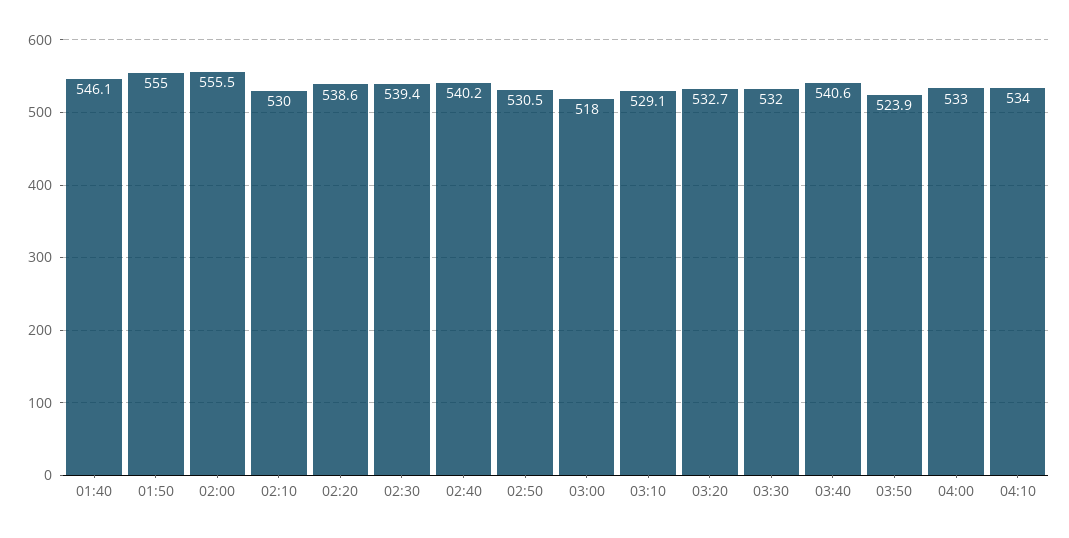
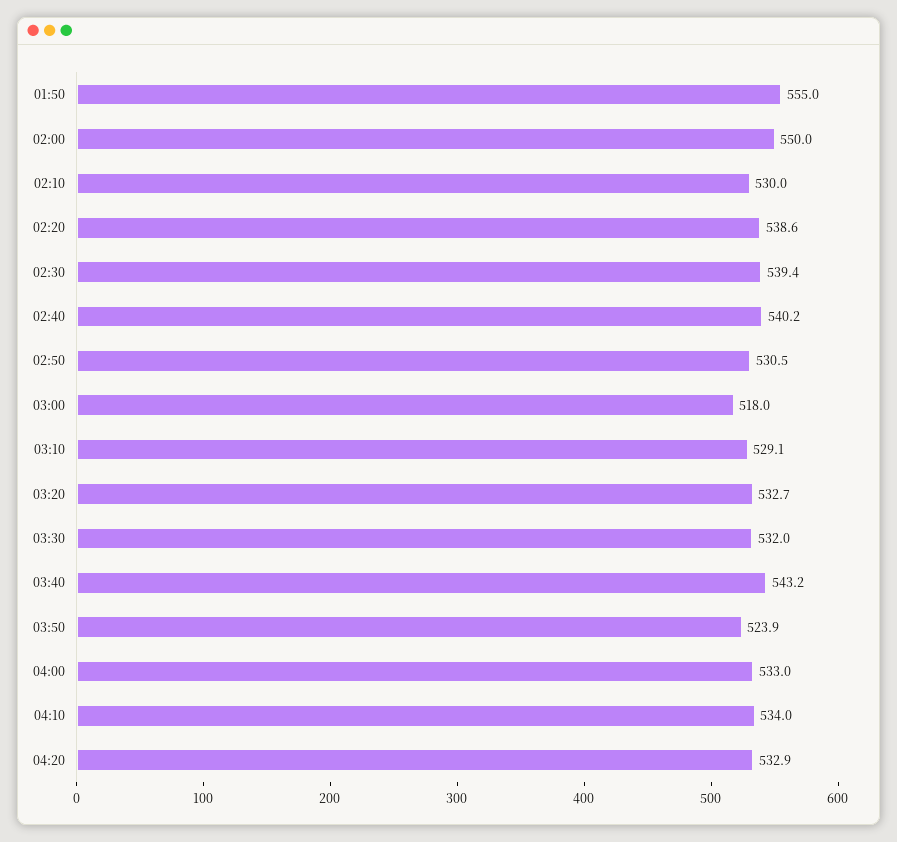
01:40: 546.1 -> none
02:00: 555.5 -> 550
03:40: 540.6 -> 543.2
04:20: none -> 532.9

